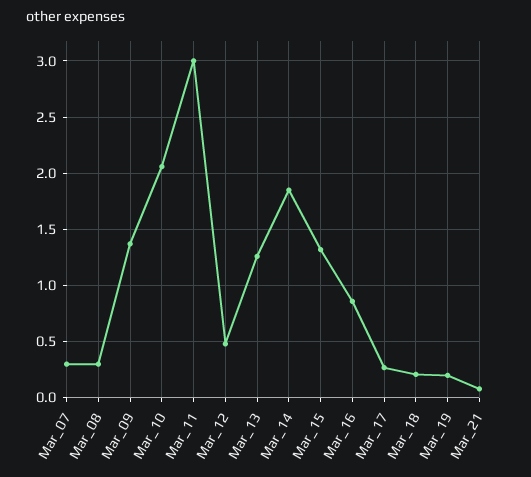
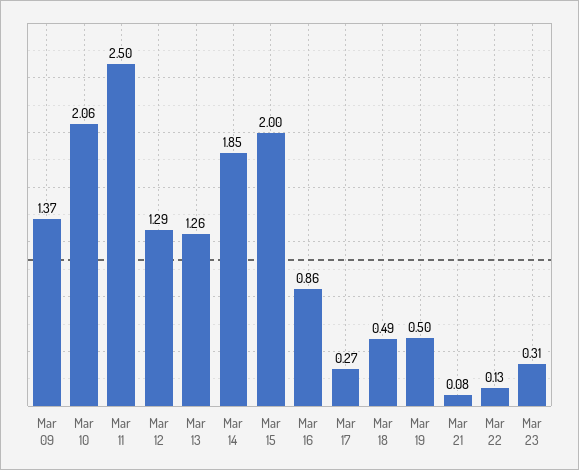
Mar_07: 0.3 -> none
Mar_08: 0.3 -> none
Mar_11: 3 -> 2.5
Mar_12: 0.5 -> 1.29
Mar_15: 1.3 -> 2
Mar_18: 0.2 -> 0.49
Mar_19: 0.2 -> 0.5
Mar 22: none -> 0.13
Mar 23: none -> 0.31

